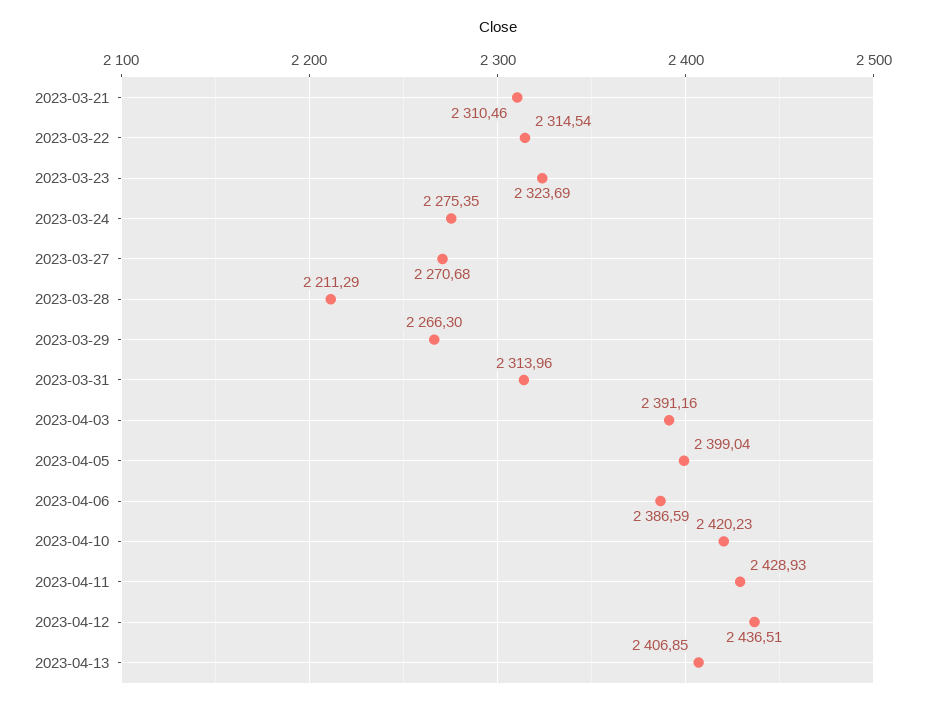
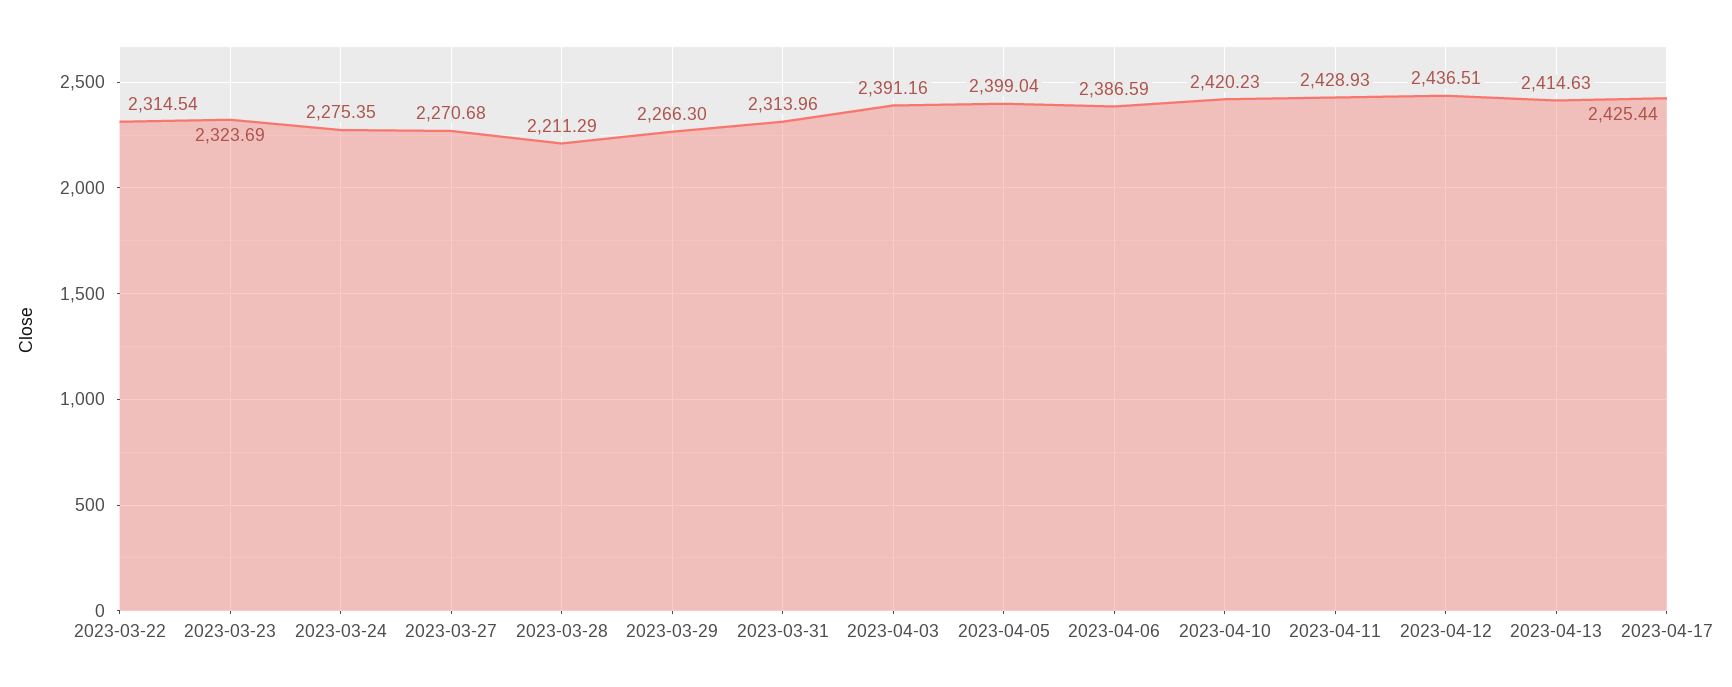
2023-03-21: 2310.46 -> none
2023-04-13: 2406.85 -> 2414.63
2023-04-17: none -> 2425.44

